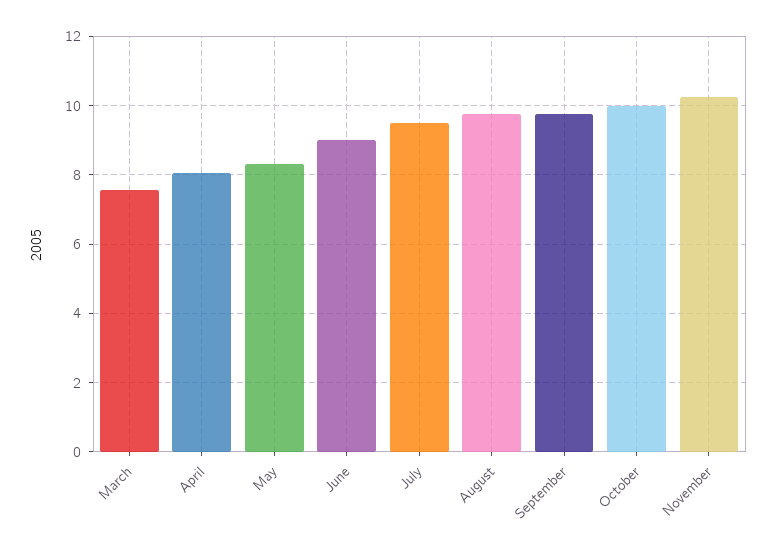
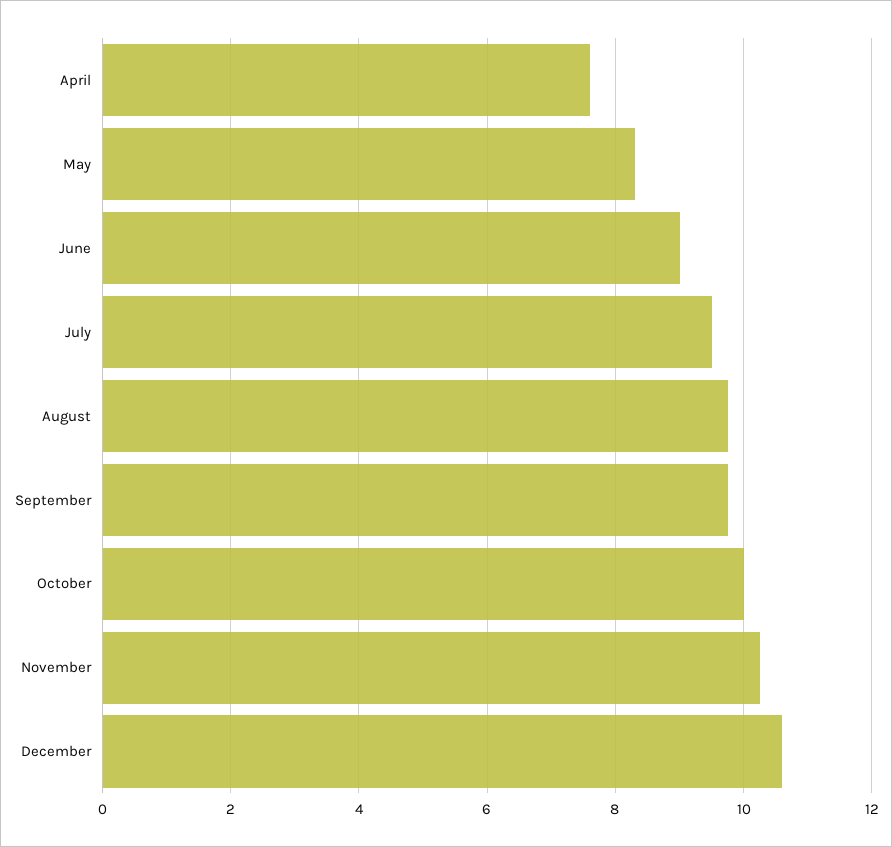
March: 7.6 -> none
April: 8 -> 7.6
December: none -> 10.6

